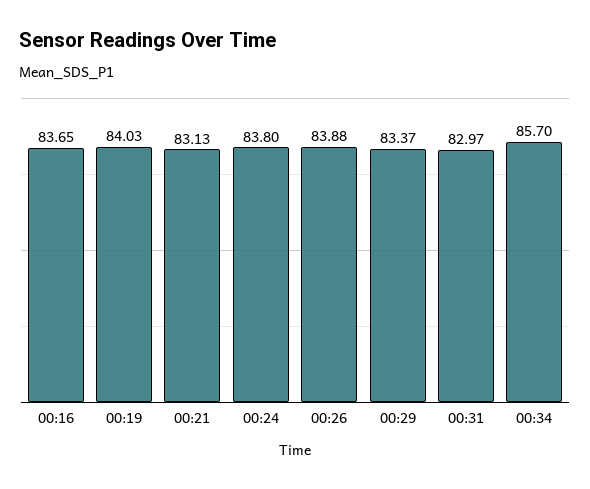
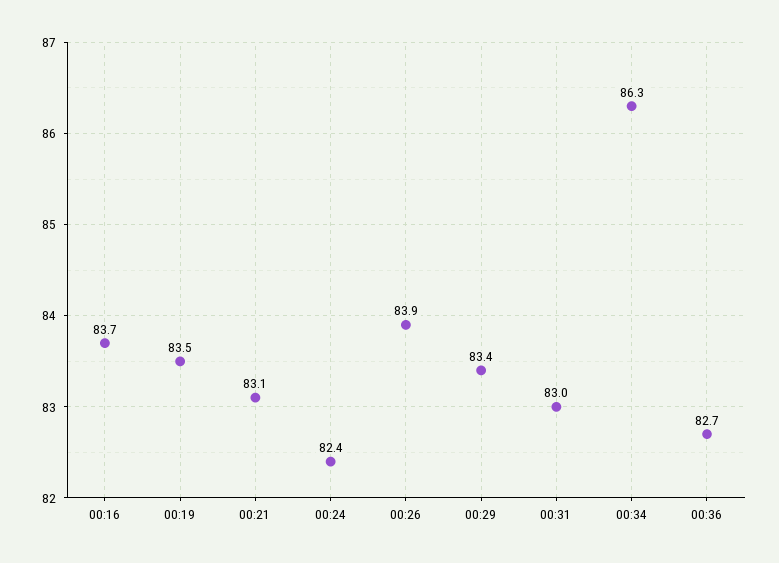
00:19: 84.03 -> 83.5
00:24: 83.8 -> 82.4
00:34: 85.7 -> 86.3
00:36: none -> 82.7

